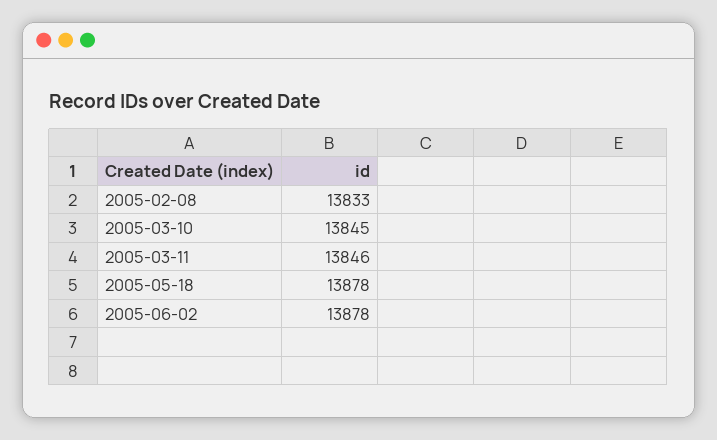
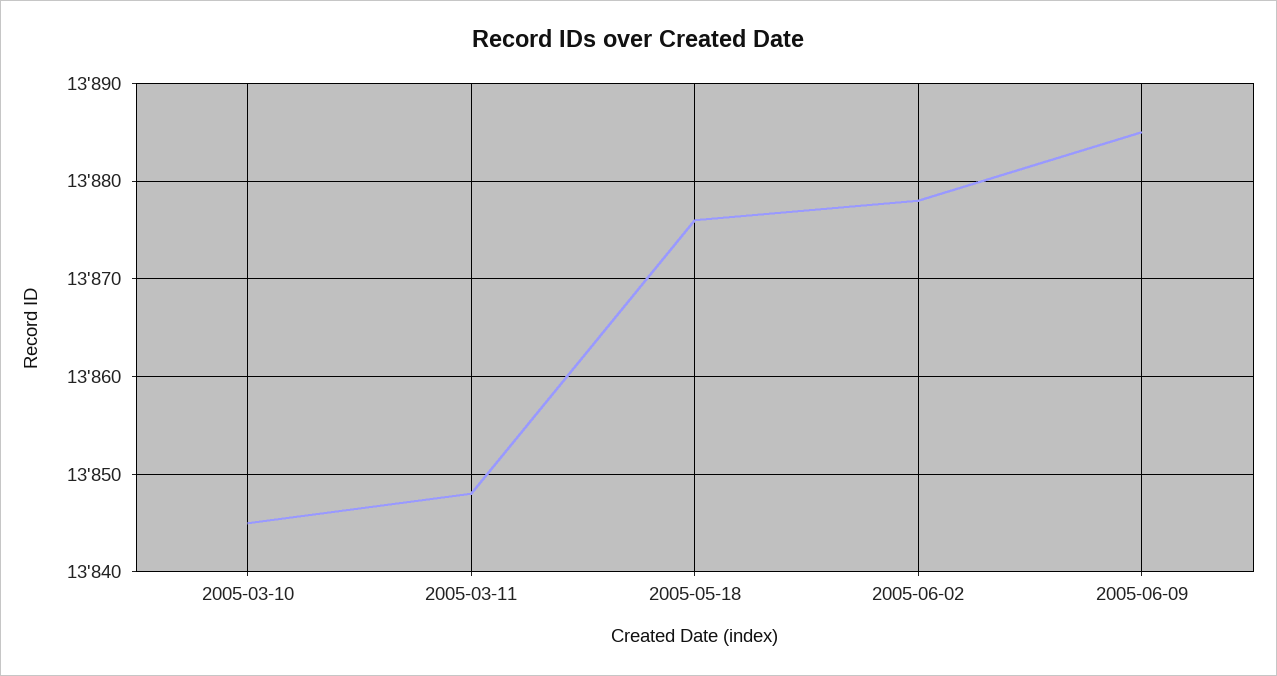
2005-02-08: 13833 -> none
2005-03-11: 13846 -> 13848
2005-05-18: 13878 -> 13876
2005-06-09: none -> 13885

